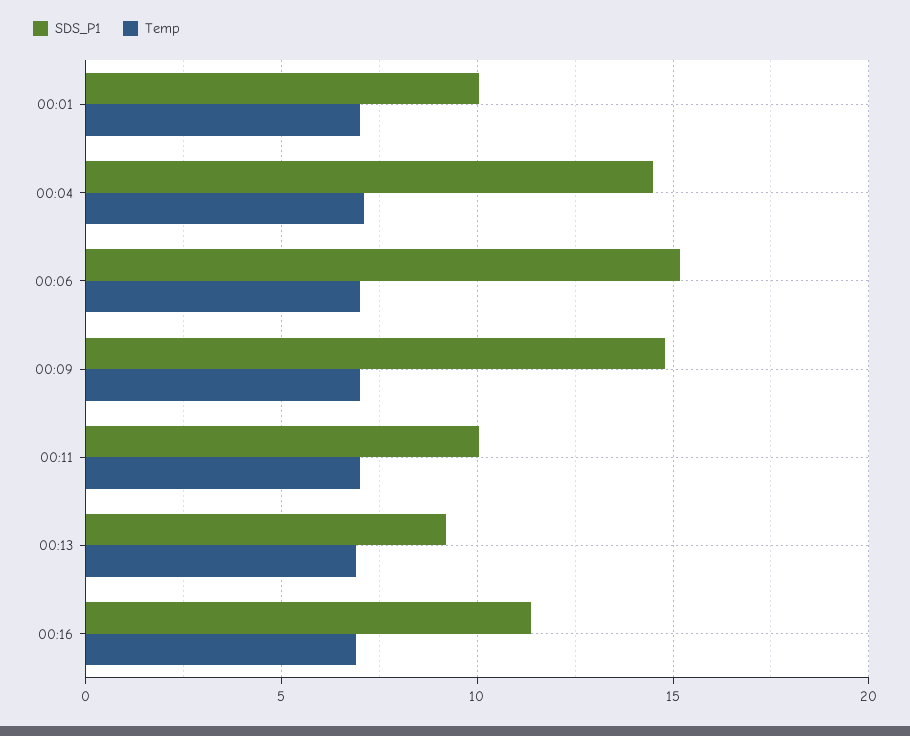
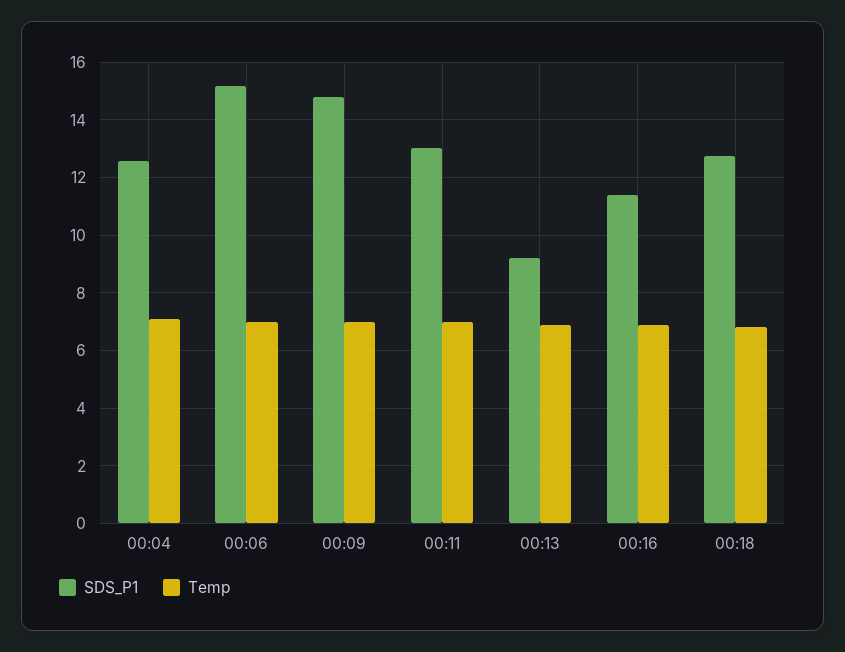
SDS_P1, 00:01: 10 -> none
Temp, 00:01: 7 -> none
SDS_P1, 00:04: 14.5 -> 12.5
SDS_P1, 00:11: 10 -> 13
SDS_P1, 00:18: none -> 12.75
Temp, 00:18: none -> 6.75

